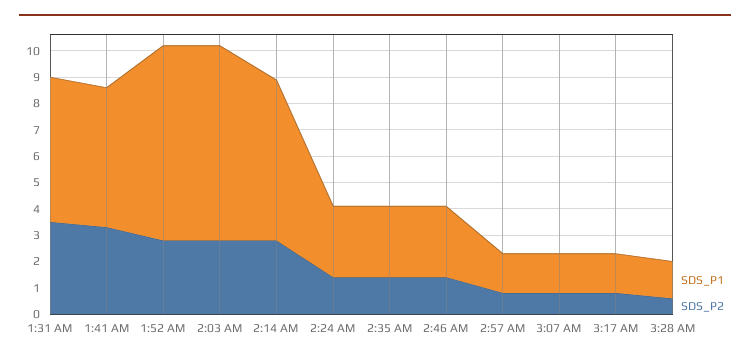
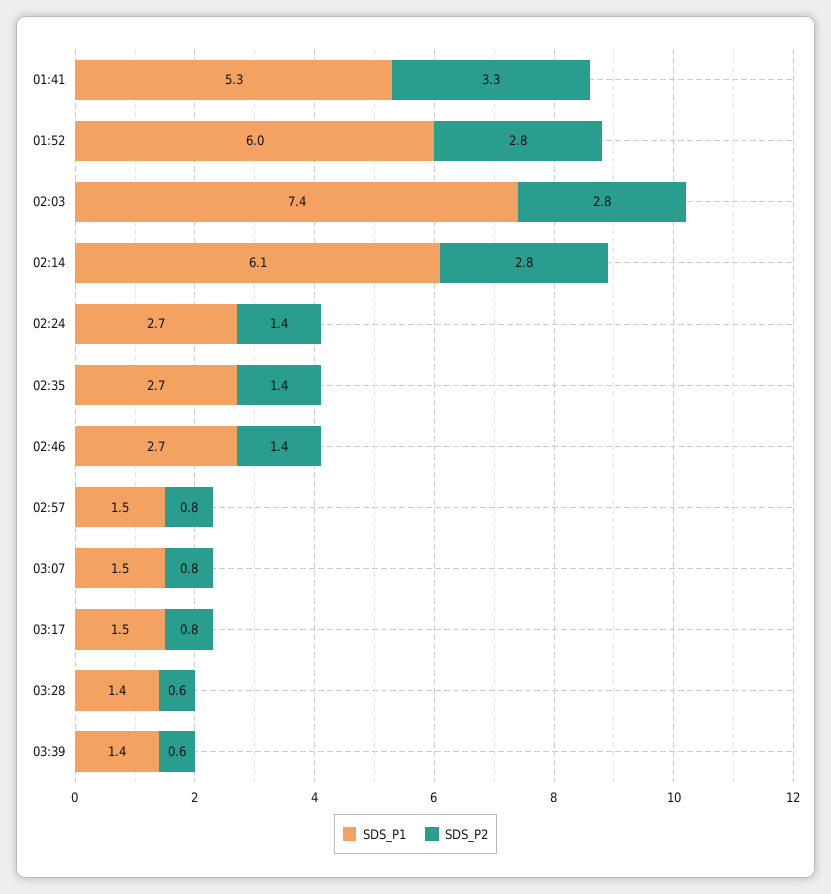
SDS_P1, 1:31 AM: 5.5 -> none
SDS_P2, 1:31 AM: 3.5 -> none
SDS_P1, 1:52 AM: 7.5 -> 6
SDS_P1, 03:39: none -> 1.4
SDS_P2, 03:39: none -> 0.6

